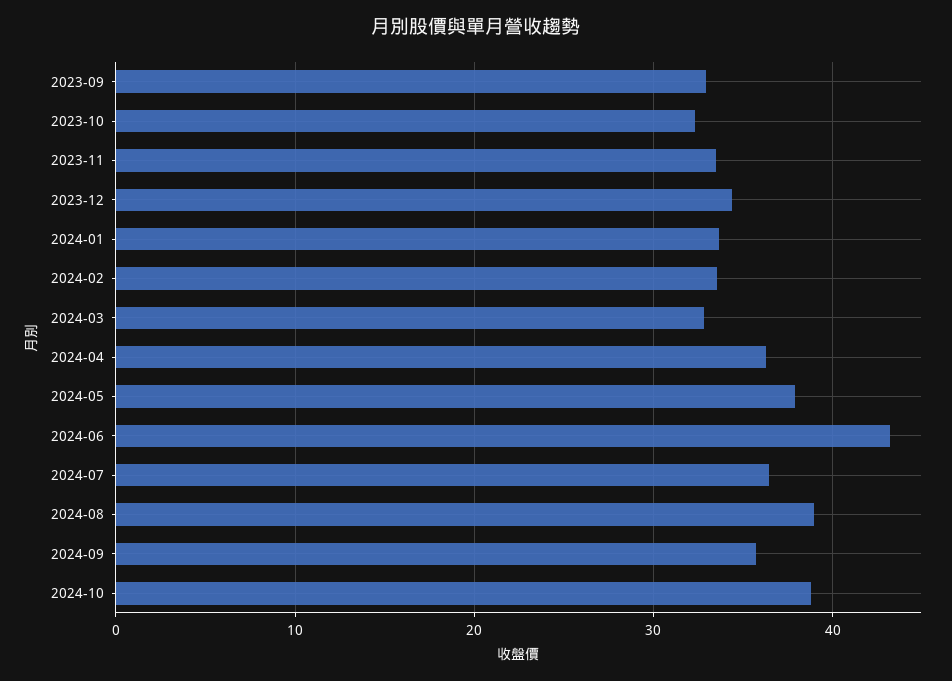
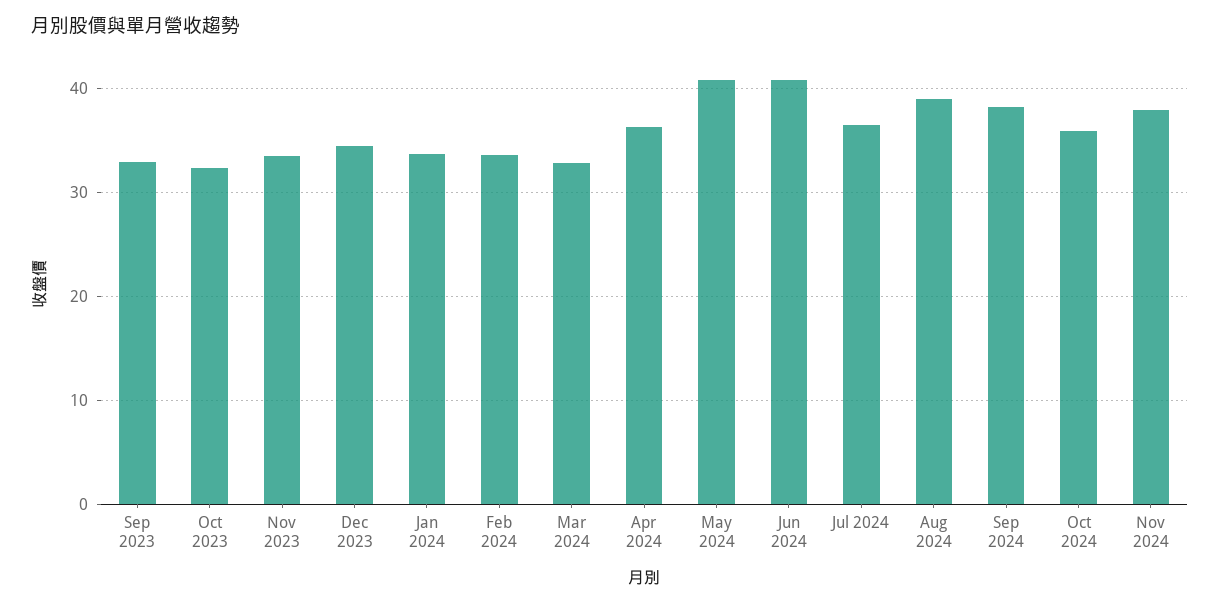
2024-05: 38 -> 41
2024-06: 43 -> 41
2024-09: 36 -> 38
2024-10: 39 -> 36
Nov 2024: none -> 38

